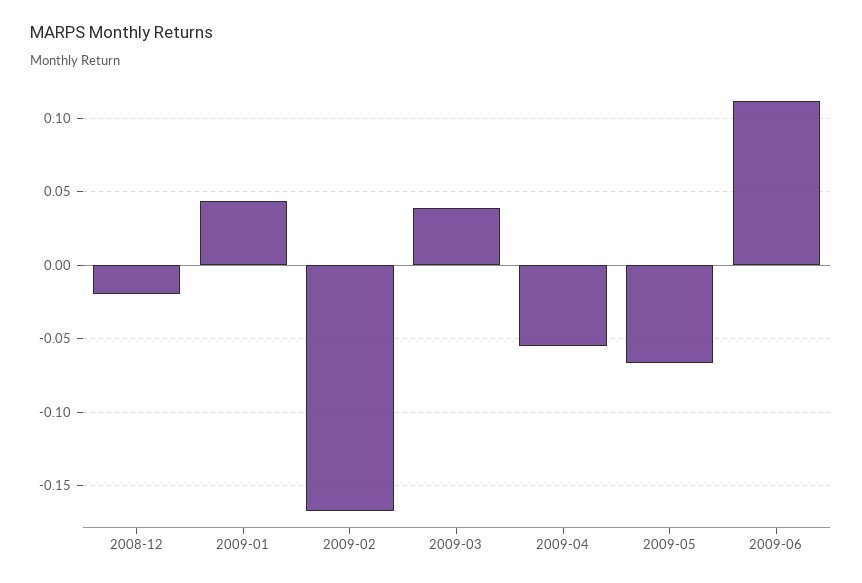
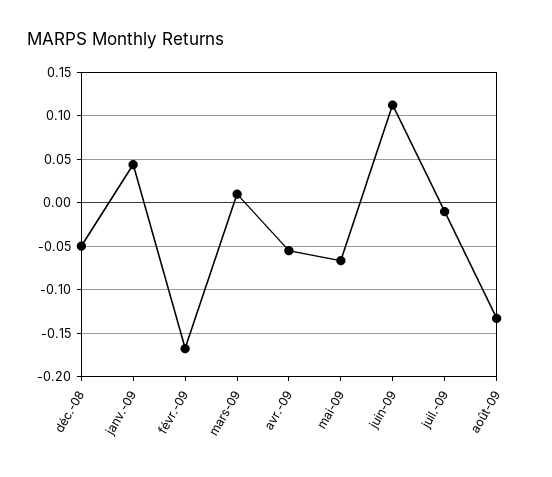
2008-12: -0.02 -> -0.05
2009-03: 0.04 -> 0.01
juil.-09: none -> -0.01
août-09: none -> -0.13

